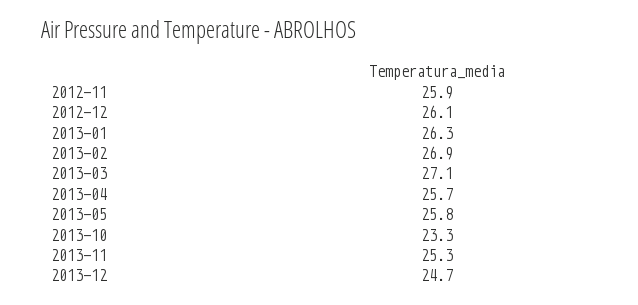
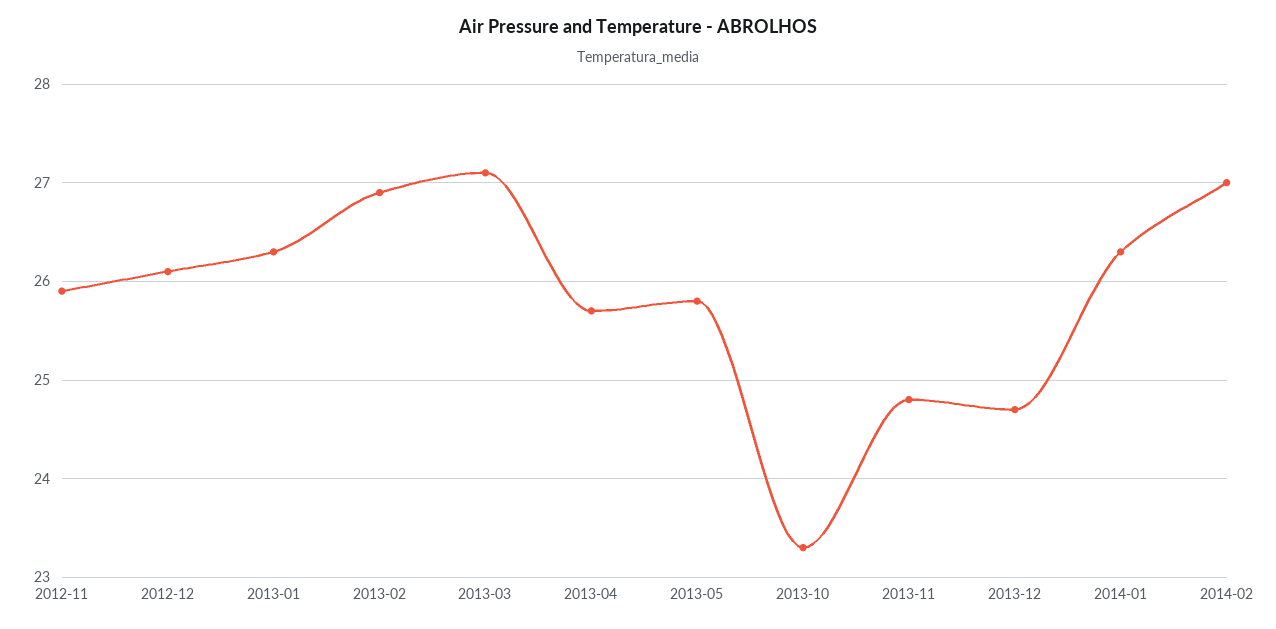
2013-11: 25.3 -> 24.8
2014-01: none -> 26.3
2014-02: none -> 27

